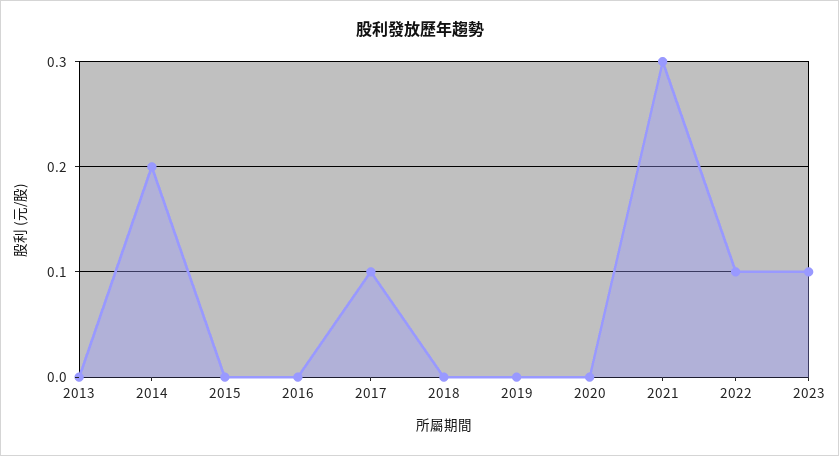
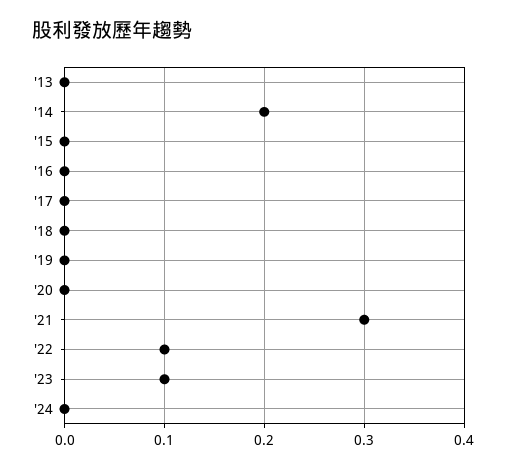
2017: 0.1 -> 0
'24: none -> 0

